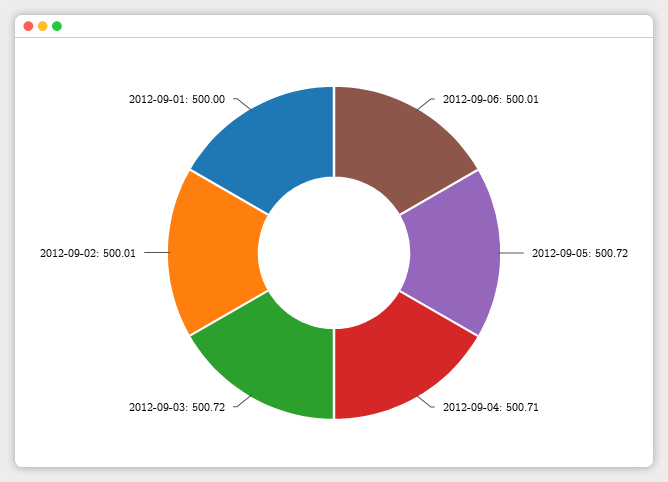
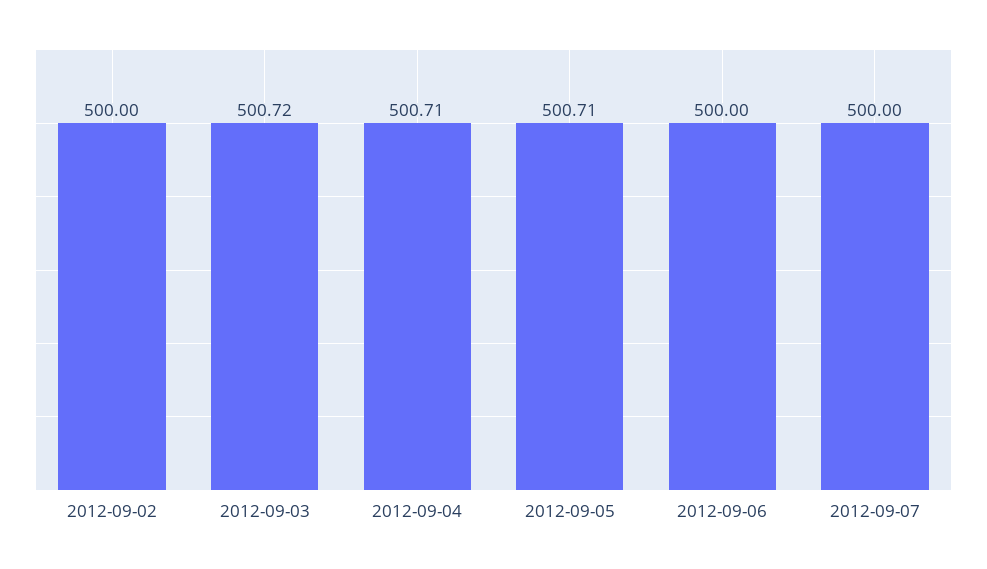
2012-09-06: 500.01 -> 500
2012-09-05: 500.72 -> 500.71
2012-09-02: 500.01 -> 500
2012-09-01: 500 -> none
2012-09-07: none -> 500

